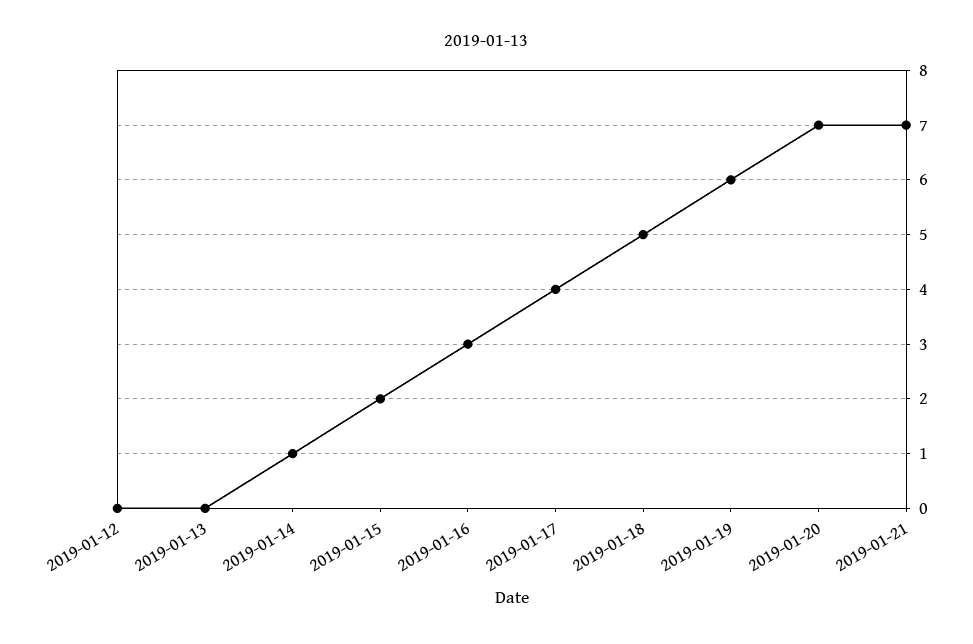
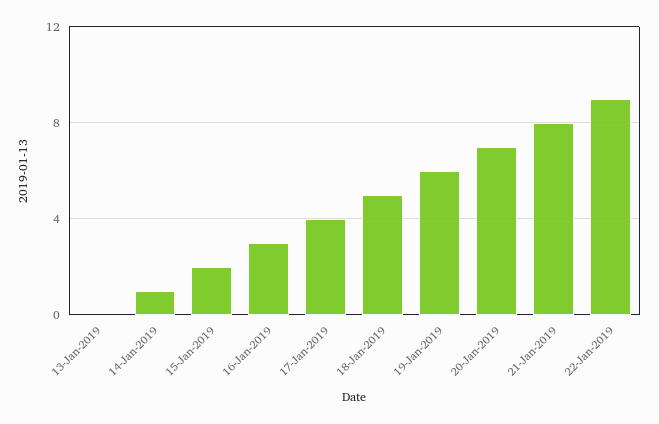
2019-01-12: 0 -> none
2019-01-21: 7 -> 8
22-Jan-2019: none -> 9

